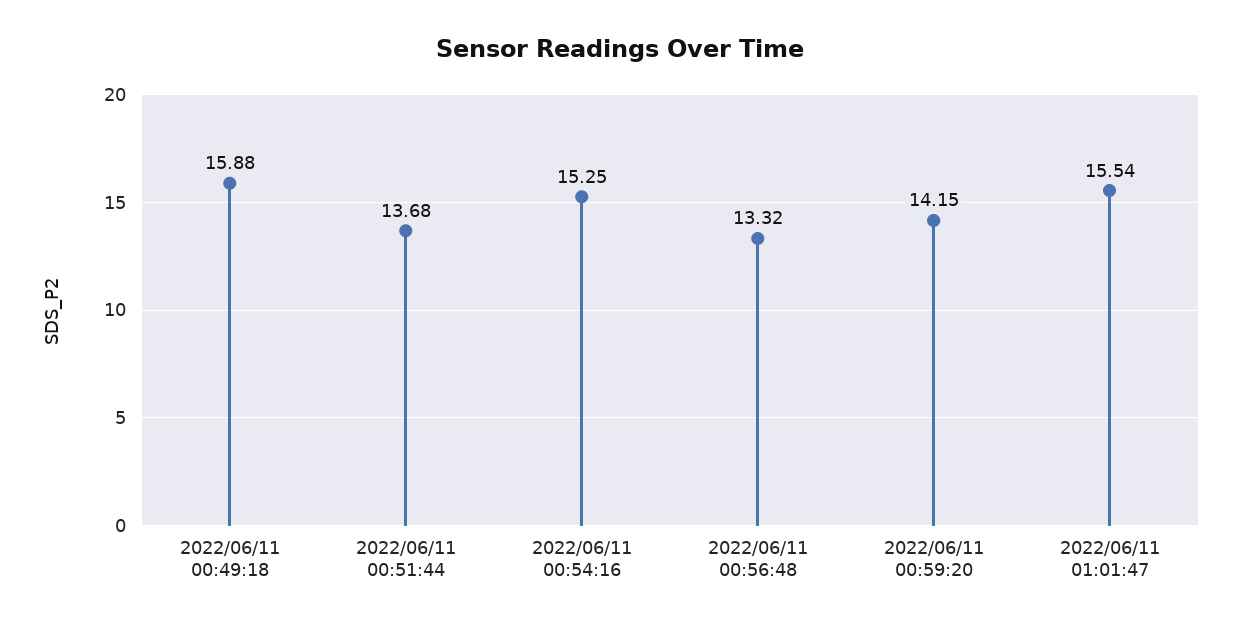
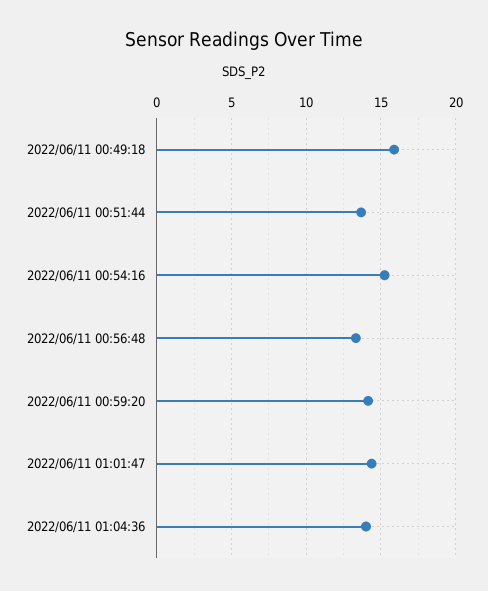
2022/06/11 01:01:47: 15.54 -> 14.5
2022/06/11 01:04:36: none -> 14

